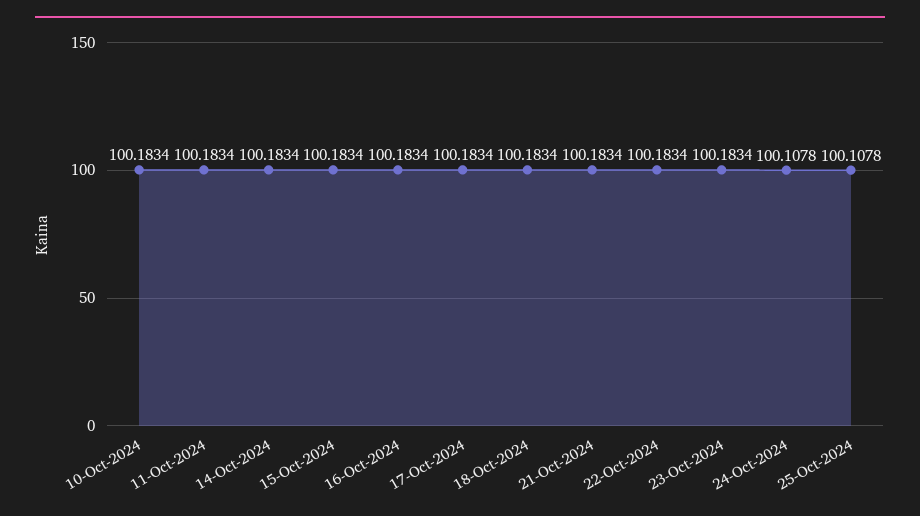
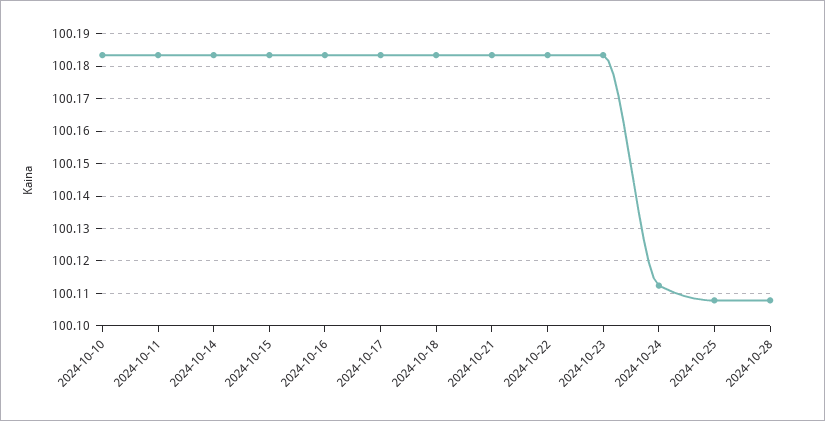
24-Oct-2024: 100.1078 -> 100.112
2024-10-28: none -> 100.108

